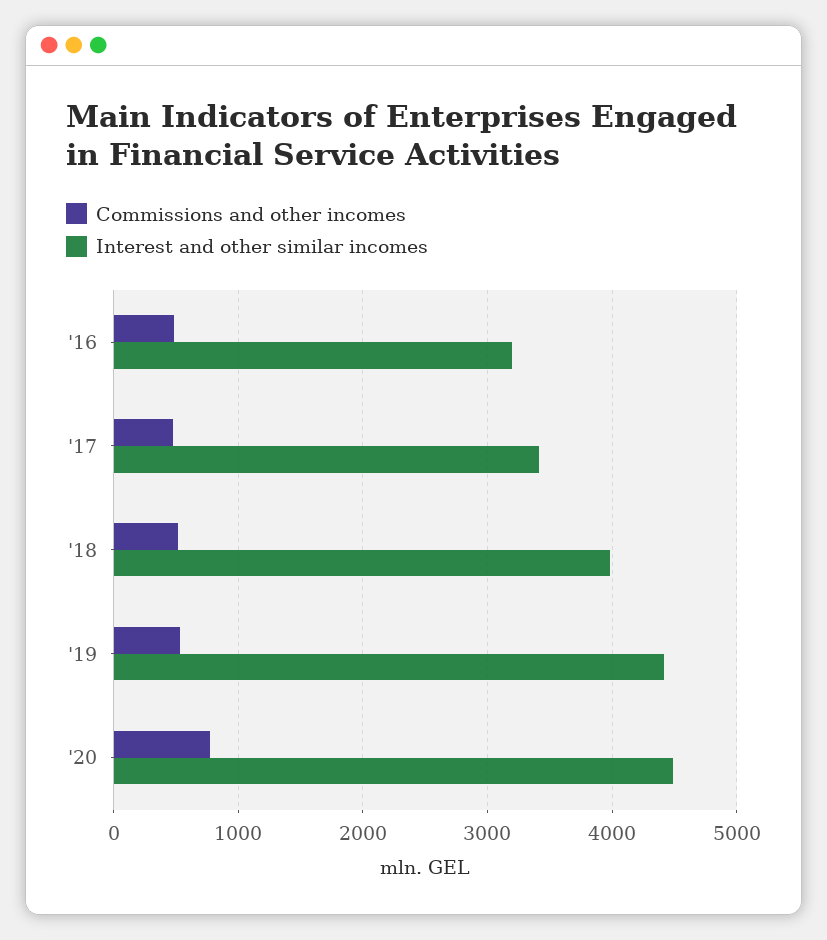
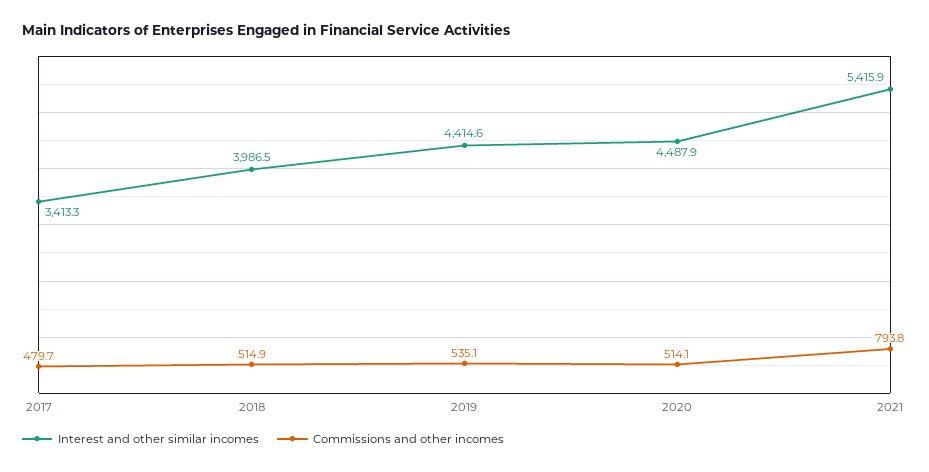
Commissions and other incomes, '16: 500 -> none
Interest and other similar incomes, '16: 3200 -> none
Commissions and other incomes, '20: 800 -> 514.1
Interest and other similar incomes, 2021: none -> 5415.9
Commissions and other incomes, 2021: none -> 793.8

